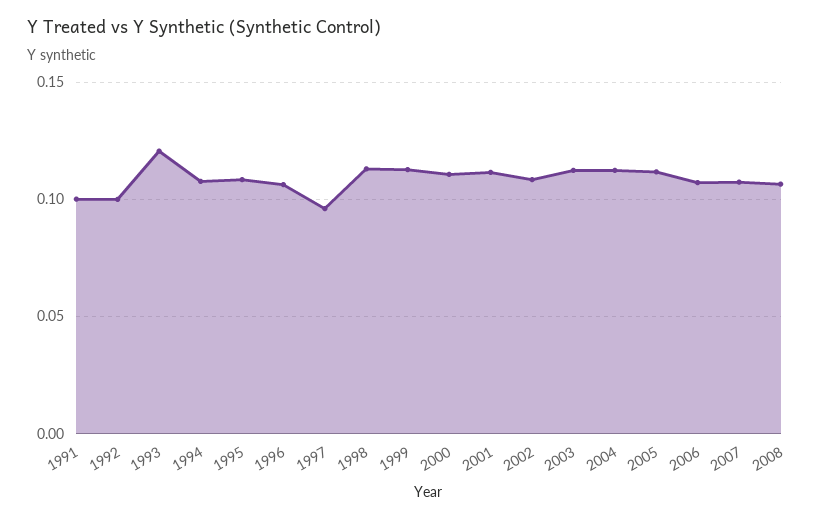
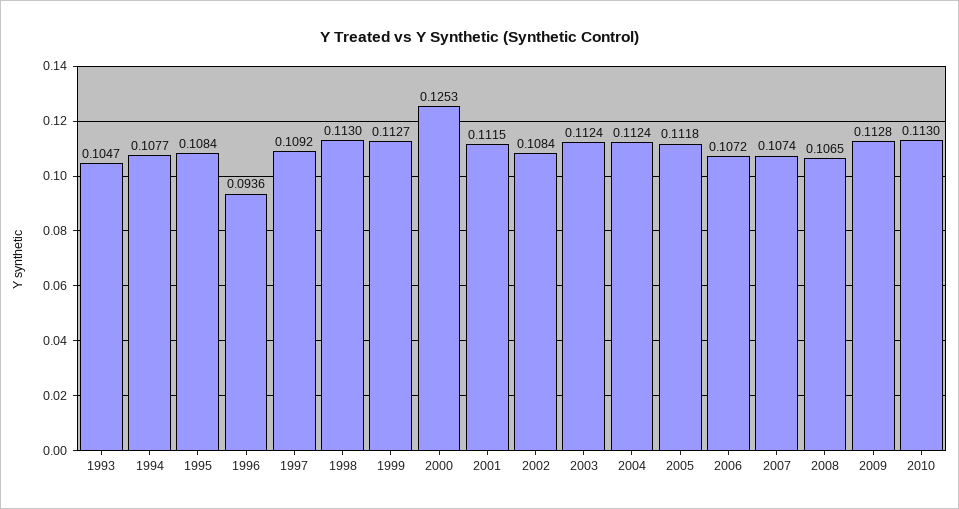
1991: 0.1 -> none
1992: 0.1 -> none
1993: 0.12 -> 0.1047
1996: 0.105 -> 0.0936
1997: 0.095 -> 0.1092
2000: 0.11 -> 0.1253
2009: none -> 0.1128
2010: none -> 0.113

